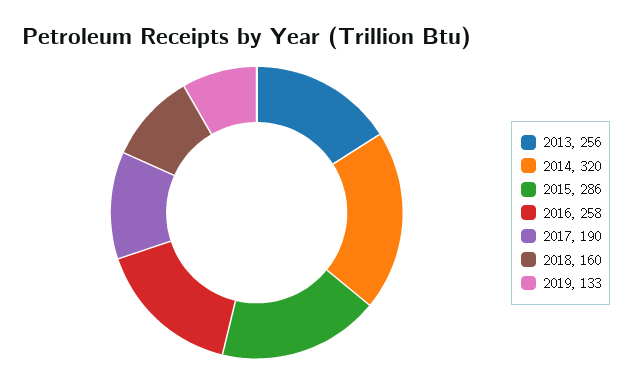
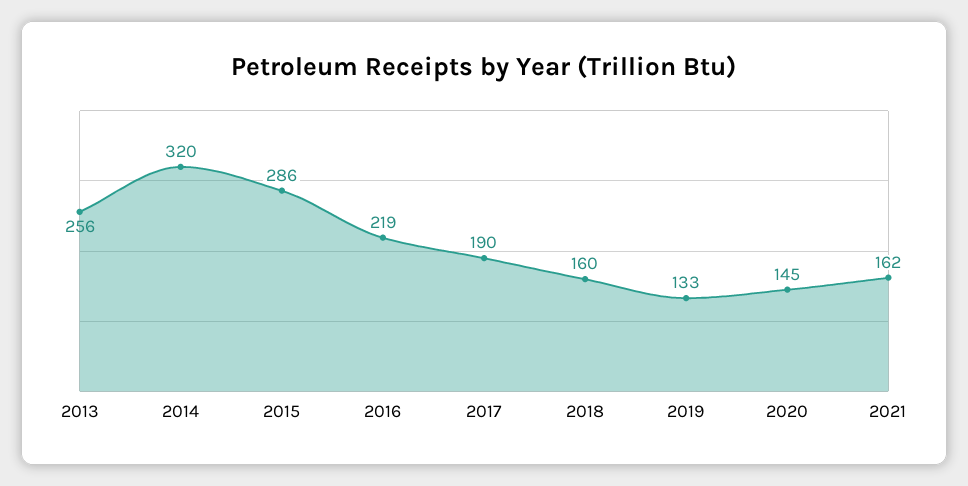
2016: 258 -> 219
2020: none -> 145
2021: none -> 162

